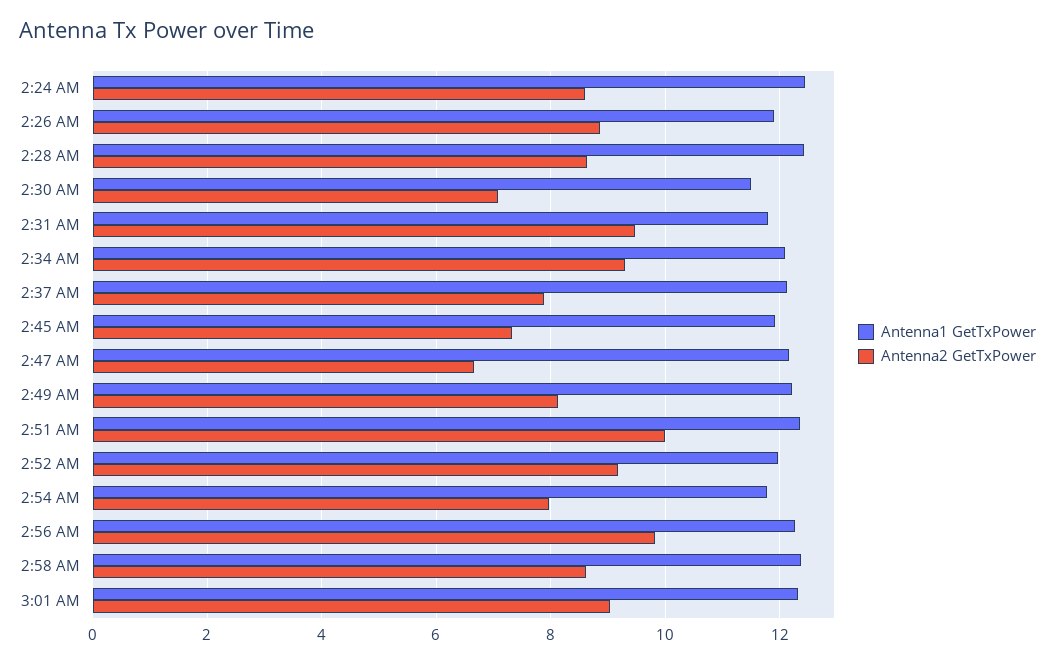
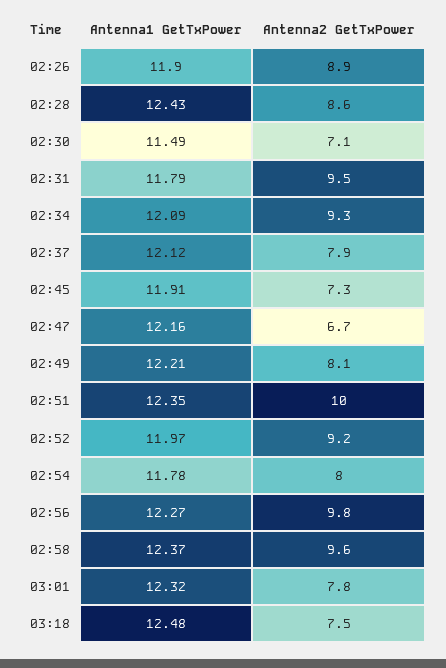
Antenna1 GetTxPower, 2:24 AM: 12.4 -> none
Antenna2 GetTxPower, 2:24 AM: 8.6 -> none
Antenna2 GetTxPower, 2:58 AM: 8.6 -> 9.6
Antenna2 GetTxPower, 3:01 AM: 9 -> 7.8
Antenna1 GetTxPower, 03:18: none -> 12.48
Antenna2 GetTxPower, 03:18: none -> 7.5

